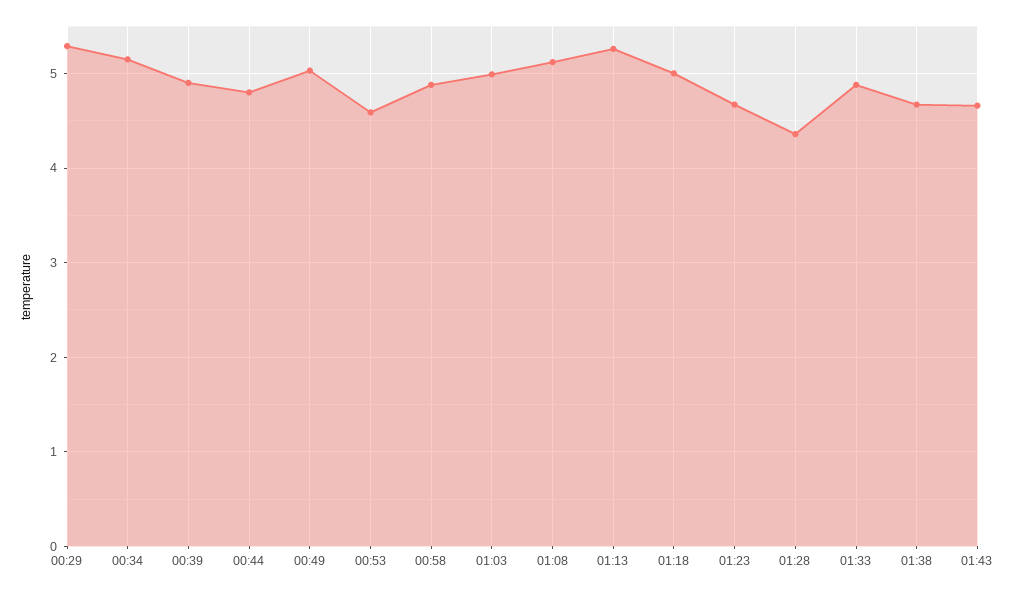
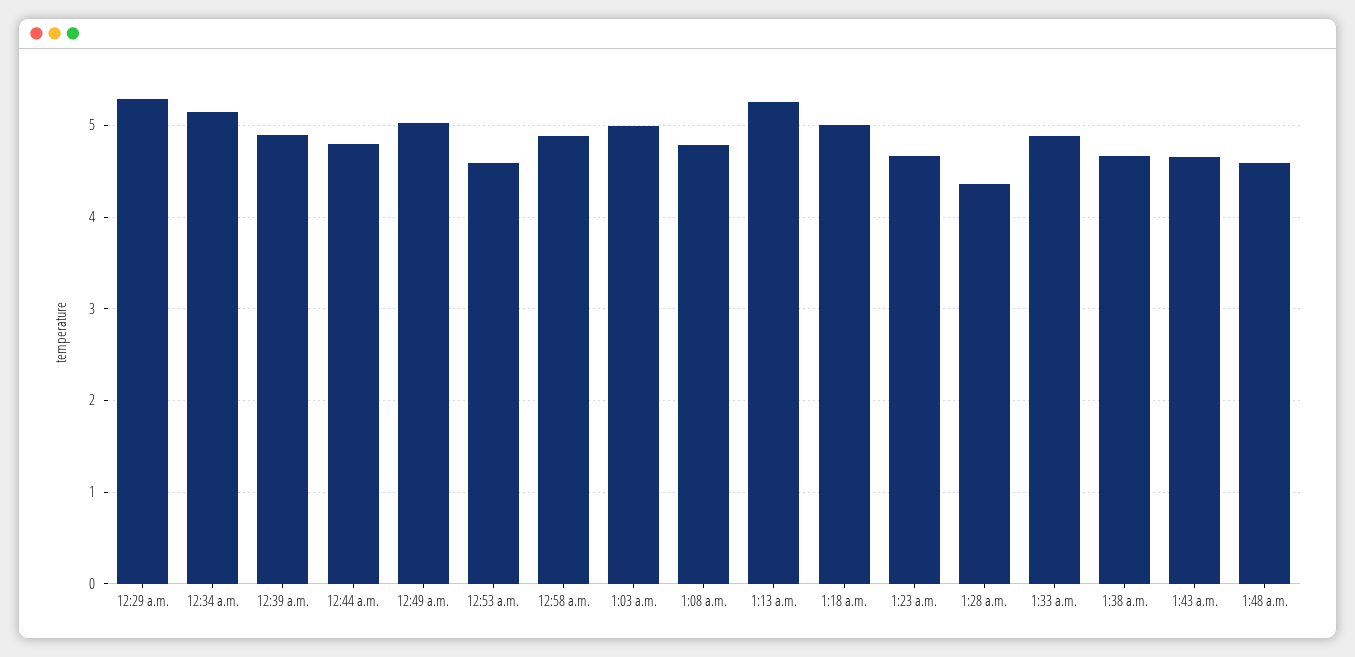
01:08: 5.1 -> 4.8
1:48 a.m.: none -> 4.6

